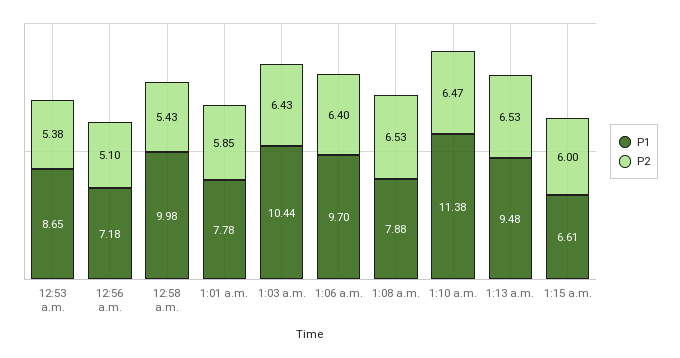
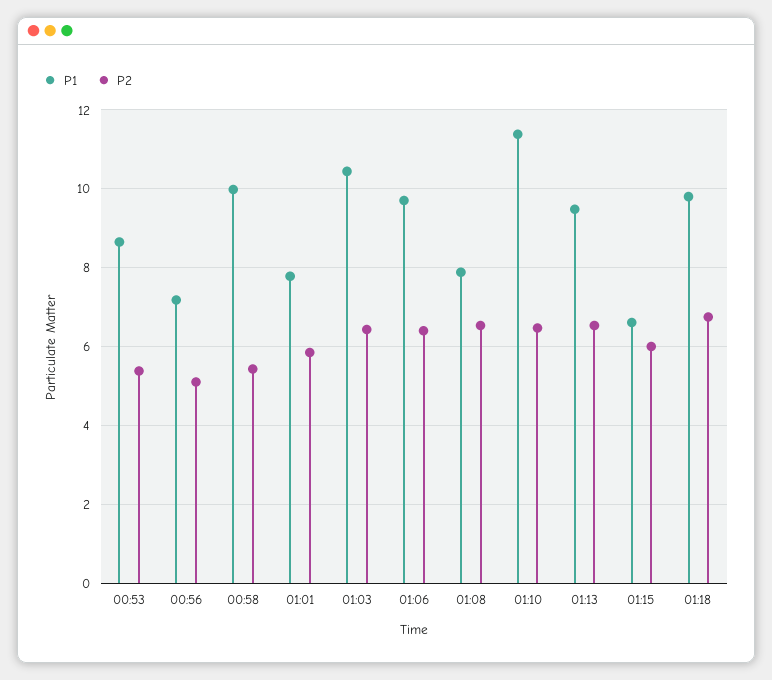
P1, 01:18: none -> 9.8
P2, 01:18: none -> 6.8

